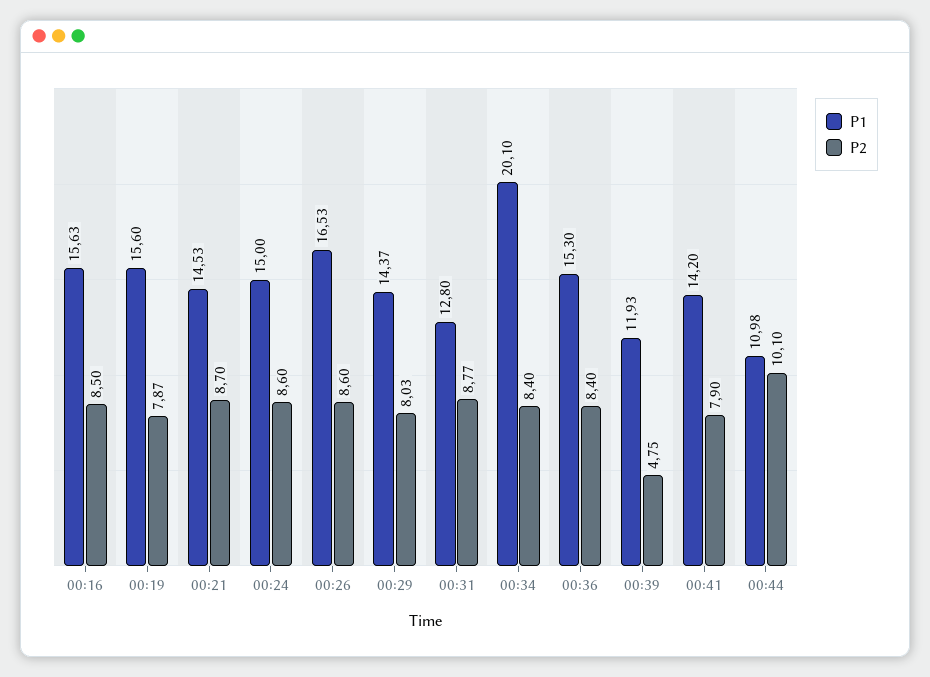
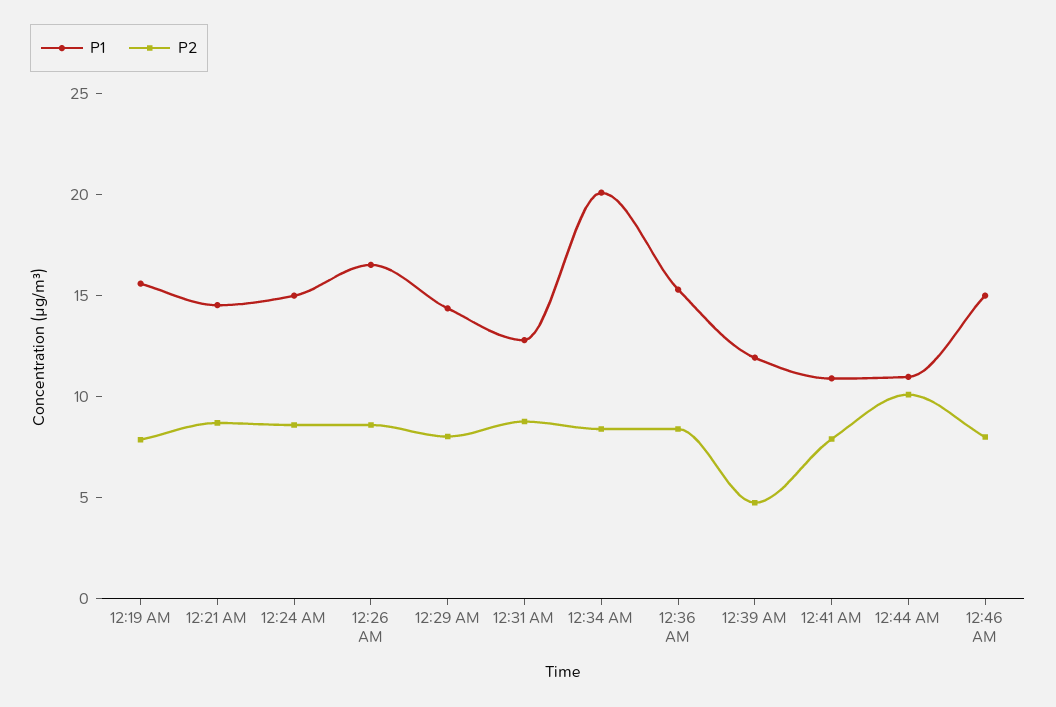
P1, 00:16: 15.63 -> none
P2, 00:16: 8.5 -> none
P1, 00:41: 14.2 -> 11
P1, 12:46 AM: none -> 15
P2, 12:46 AM: none -> 8

